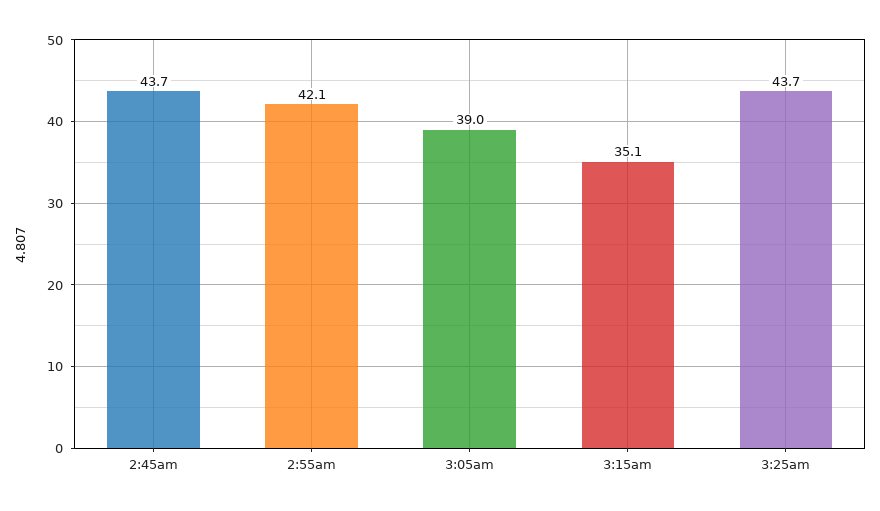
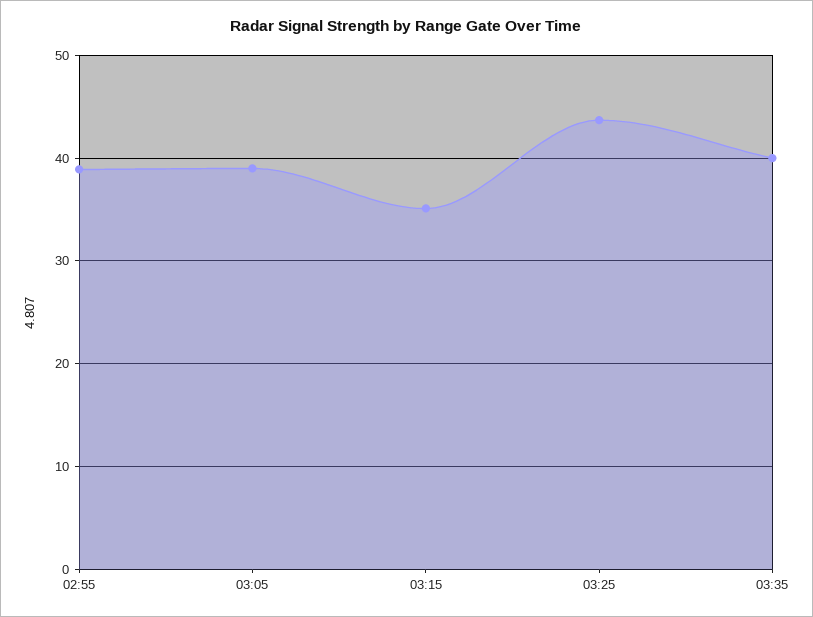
2:45am: 43.7 -> none
2:55am: 42.1 -> 39
03:35: none -> 40

